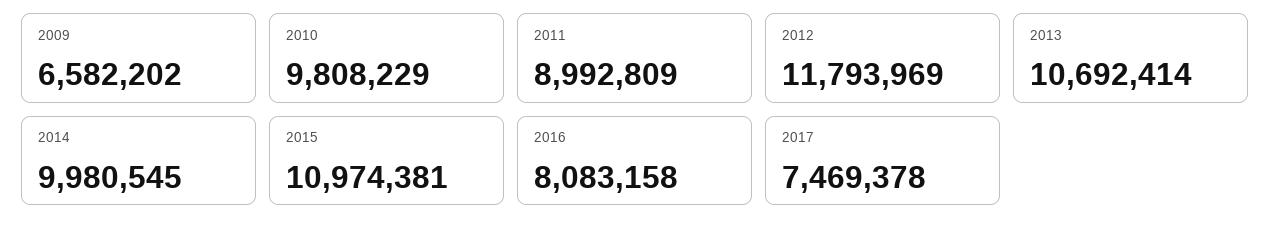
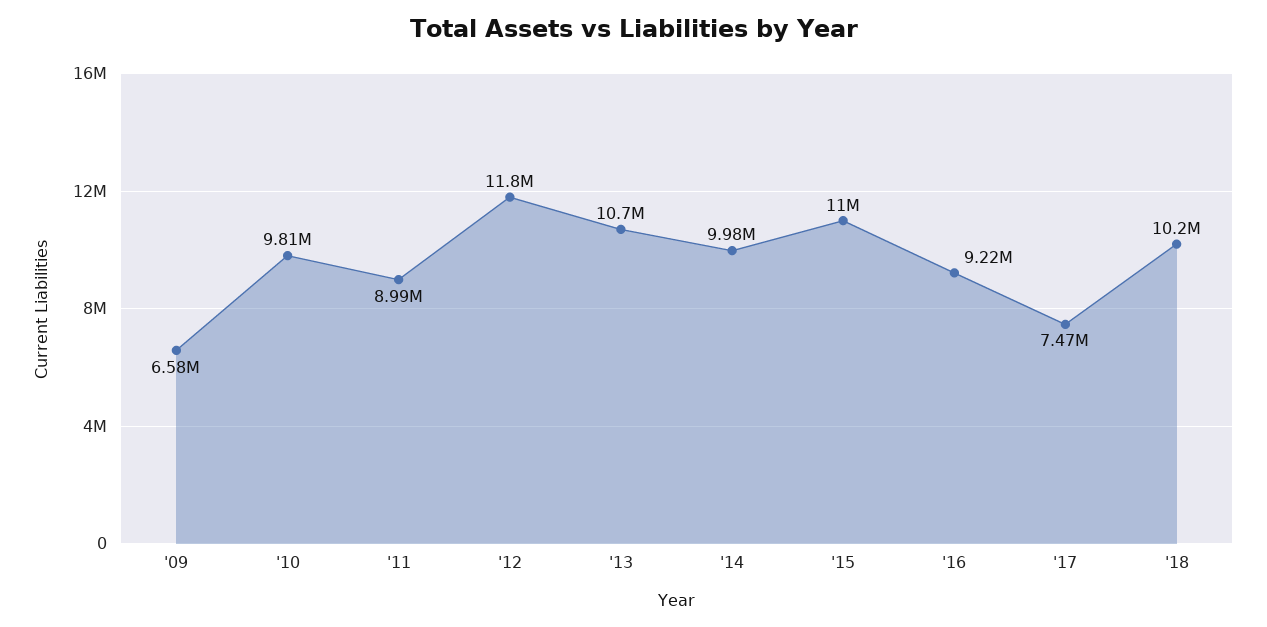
2016: 8083158 -> 9220000
'18: none -> 10200000

